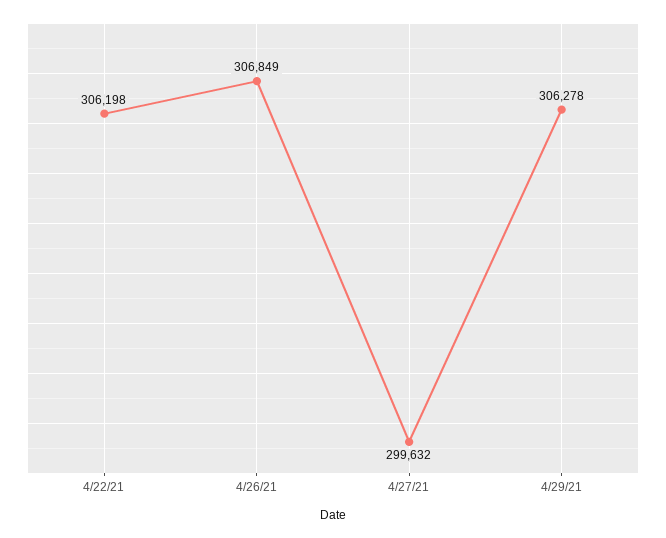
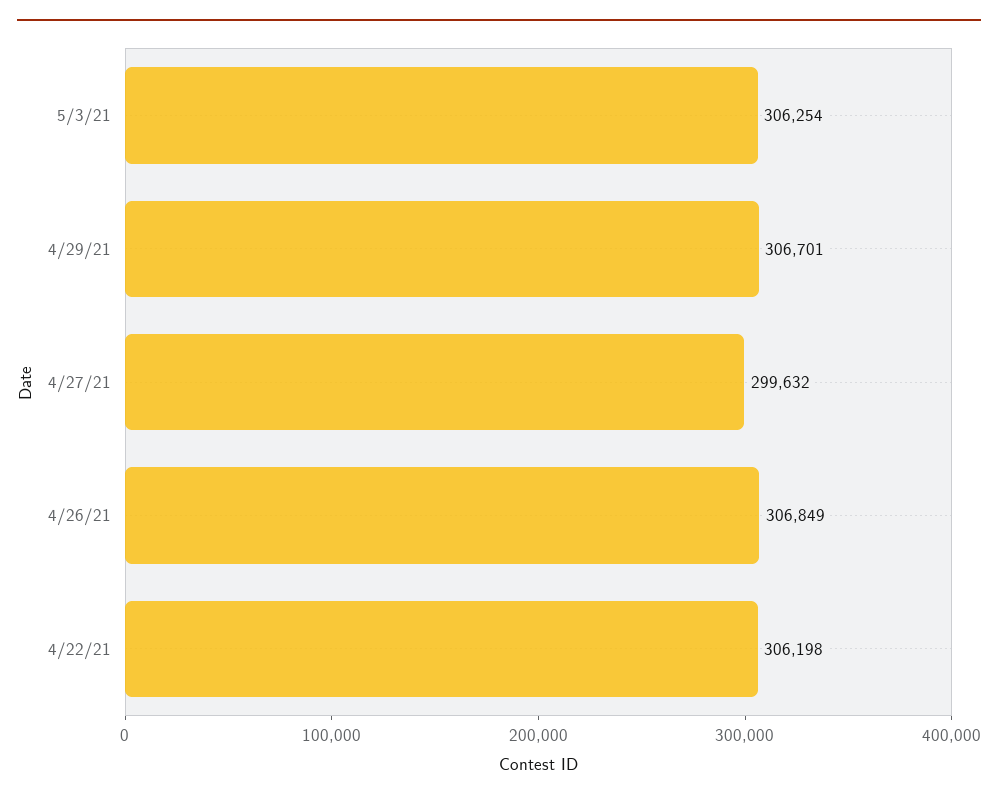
4/29/21: 306278 -> 306701
5/3/21: none -> 306254

